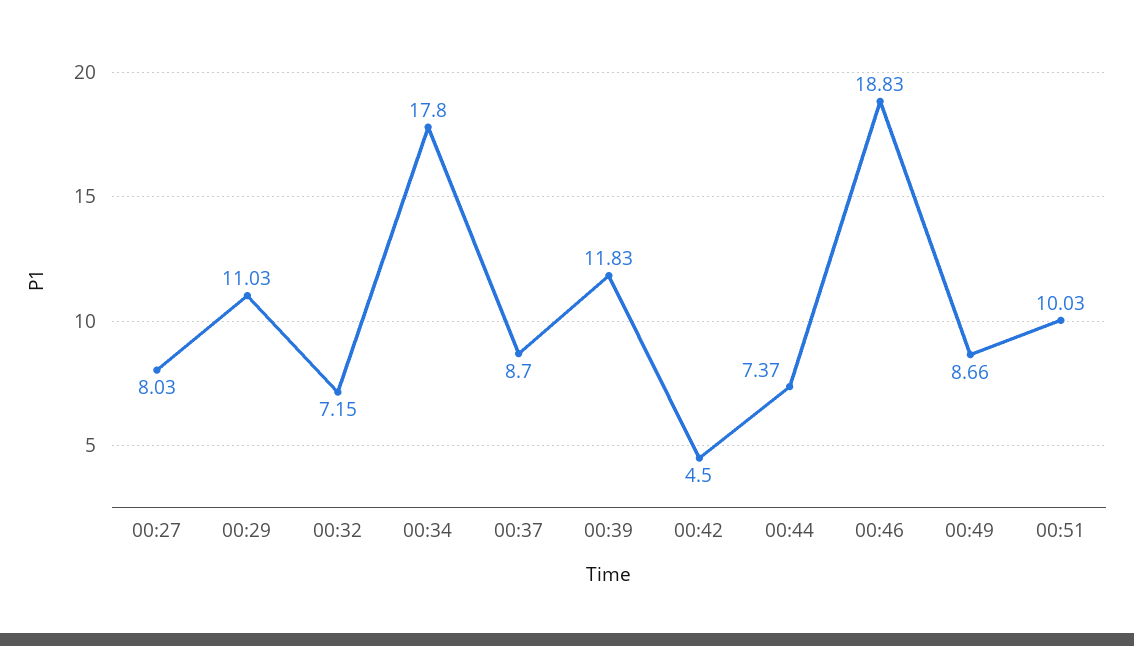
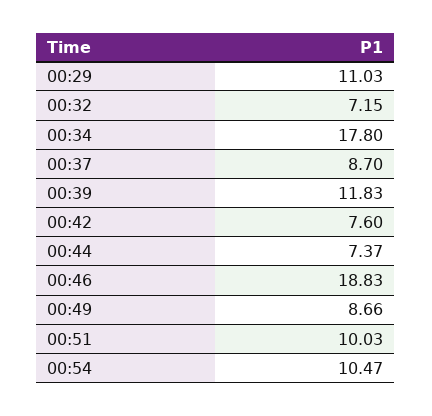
00:27: 8.03 -> none
00:42: 4.5 -> 7.6
00:54: none -> 10.47

